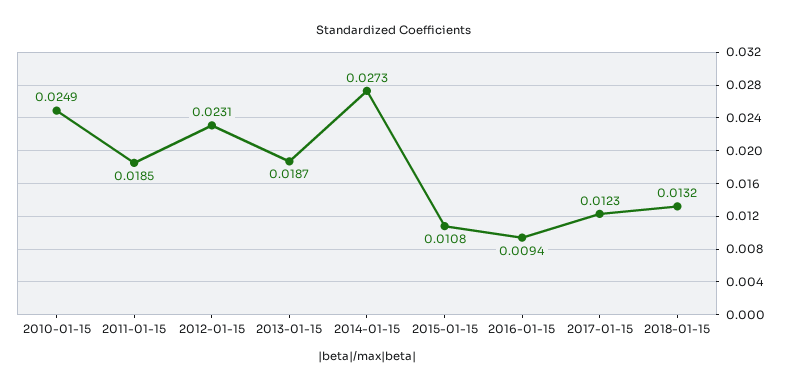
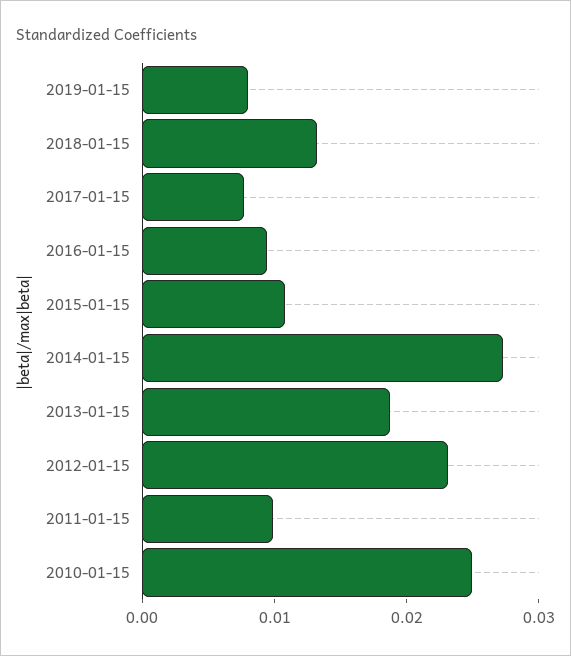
2011-01-15: 0.0185 -> 0.01
2017-01-15: 0.0123 -> 0.008
2019-01-15: none -> 0.008

